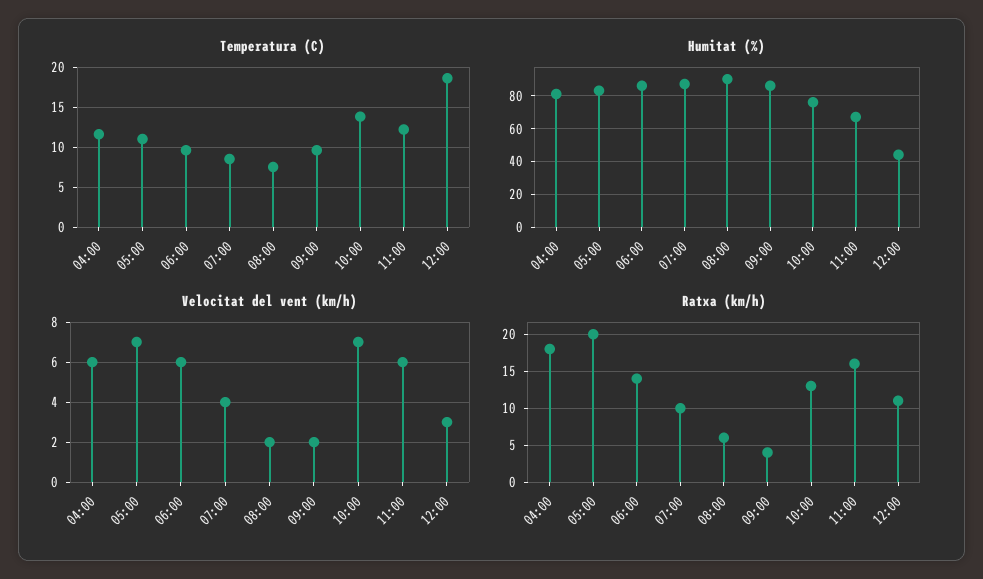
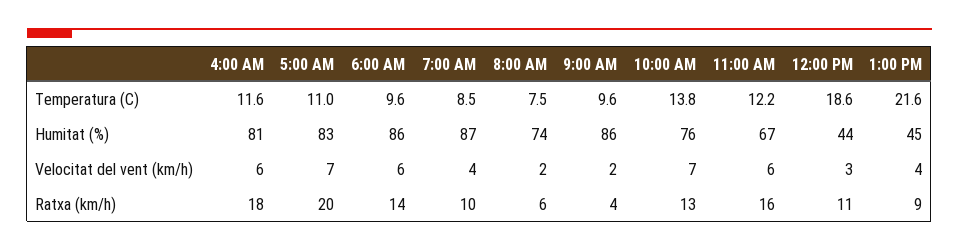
Humitat (%), 08:00: 90 -> 74
Temperatura (C), 1:00 PM: none -> 21.6
Humitat (%), 1:00 PM: none -> 45
Velocitat del vent (km/h), 1:00 PM: none -> 4
Ratxa (km/h), 1:00 PM: none -> 9

